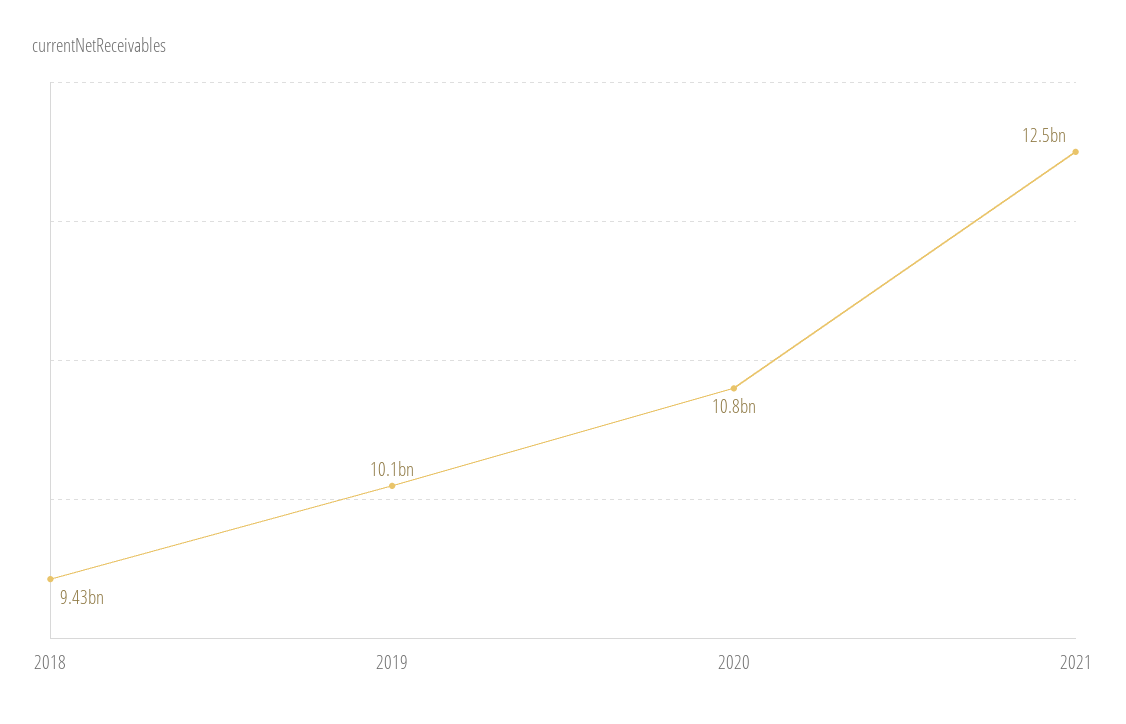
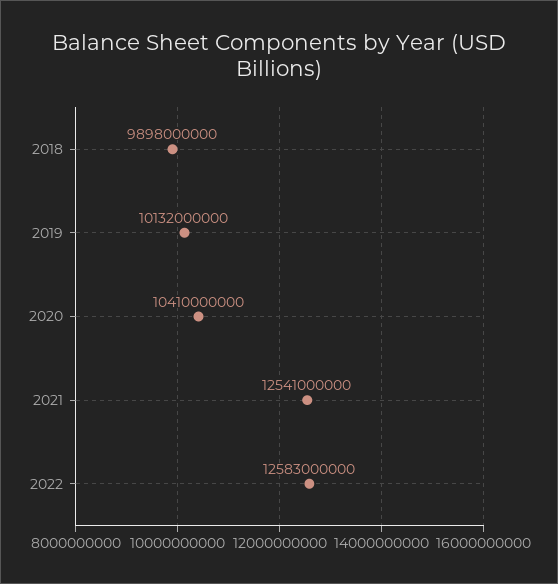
2018: 9430000000 -> 9898000000
2020: 10800000000 -> 10410000000
2022: none -> 12583000000

